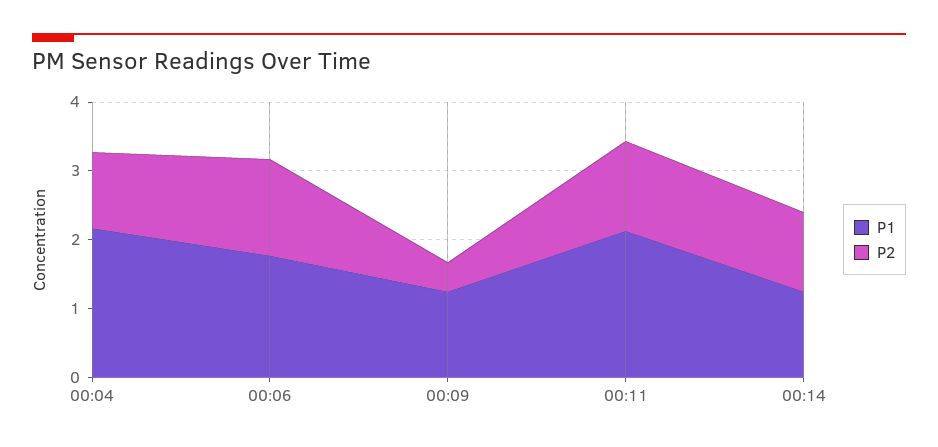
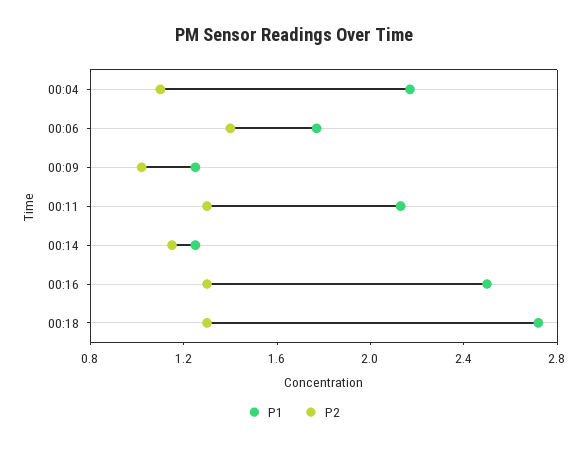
P2, 00:09: 0.4 -> 1
P1, 00:16: none -> 2.5
P2, 00:16: none -> 1.3
P1, 00:18: none -> 2.7
P2, 00:18: none -> 1.3

